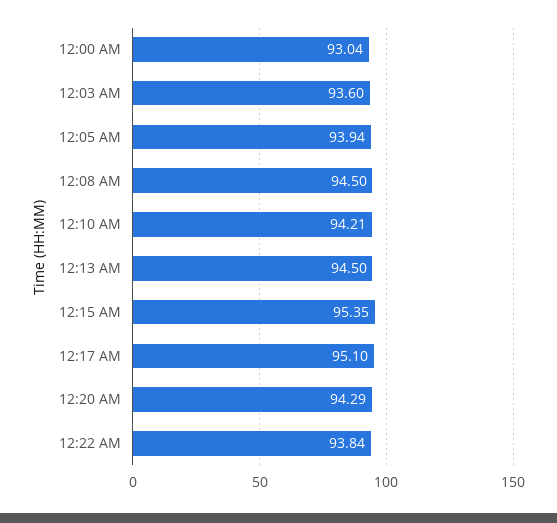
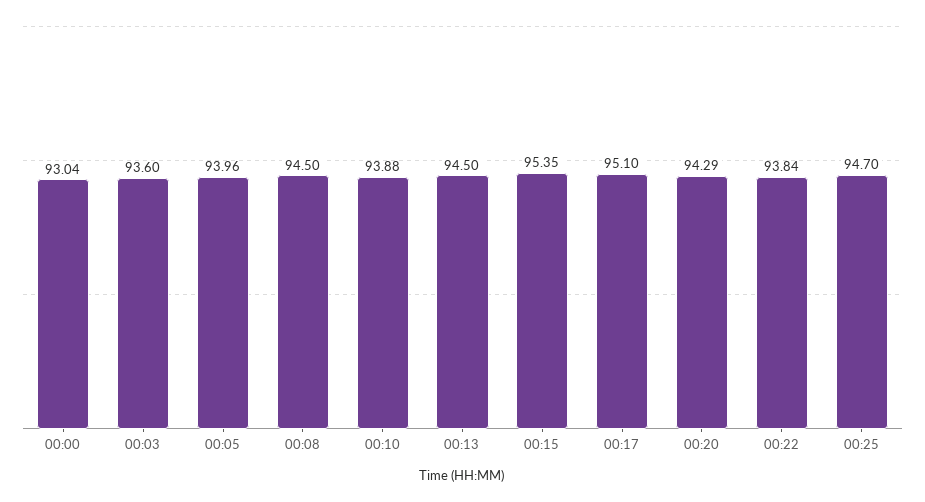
12:05 AM: 93.94 -> 93.96
12:10 AM: 94.21 -> 93.88
00:25: none -> 94.7

